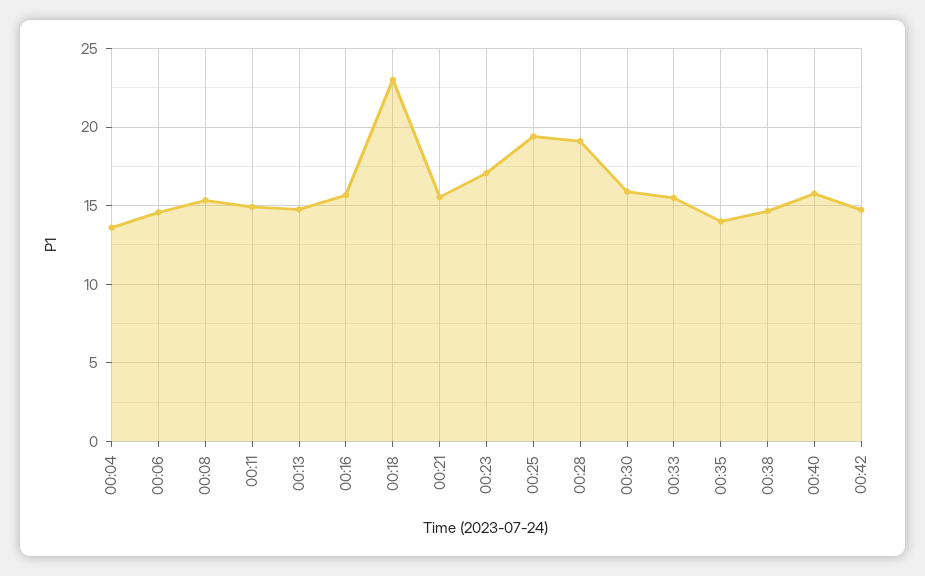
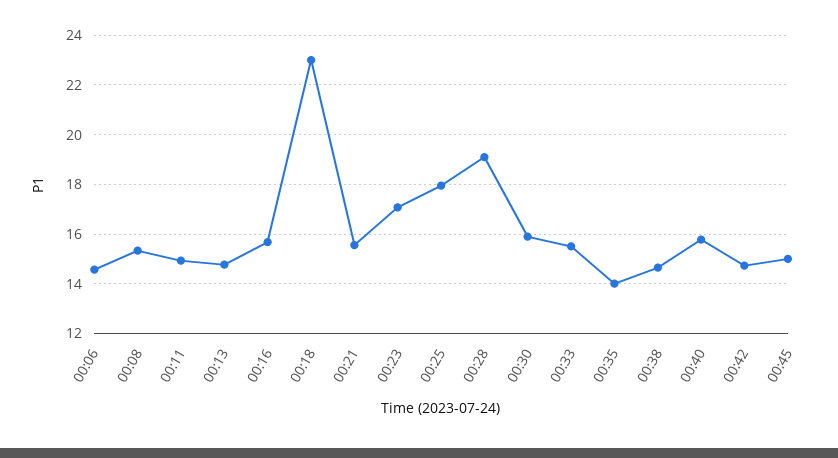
00:04: 13.5 -> none
00:25: 19.5 -> 18
00:45: none -> 15

